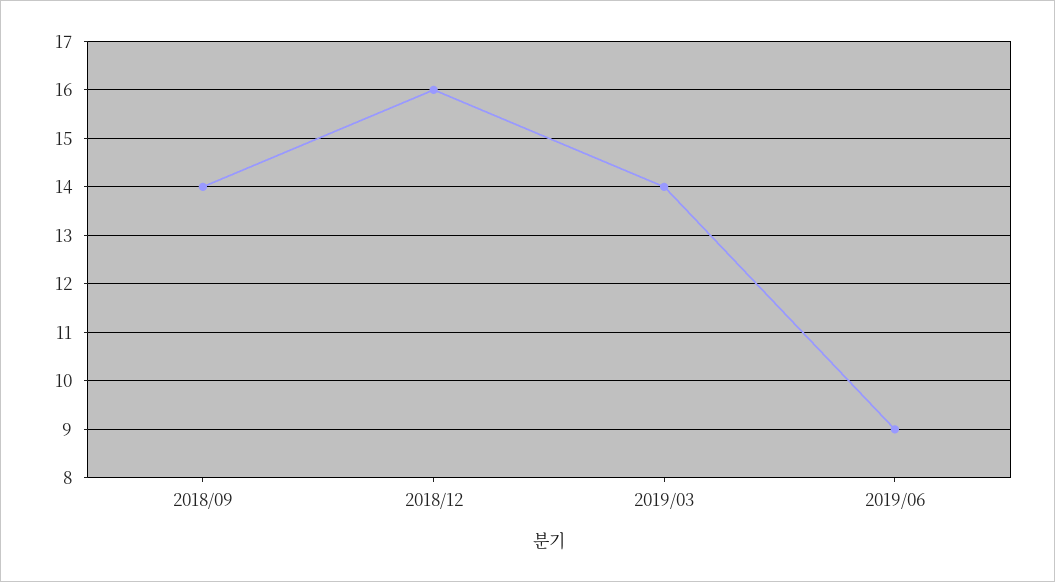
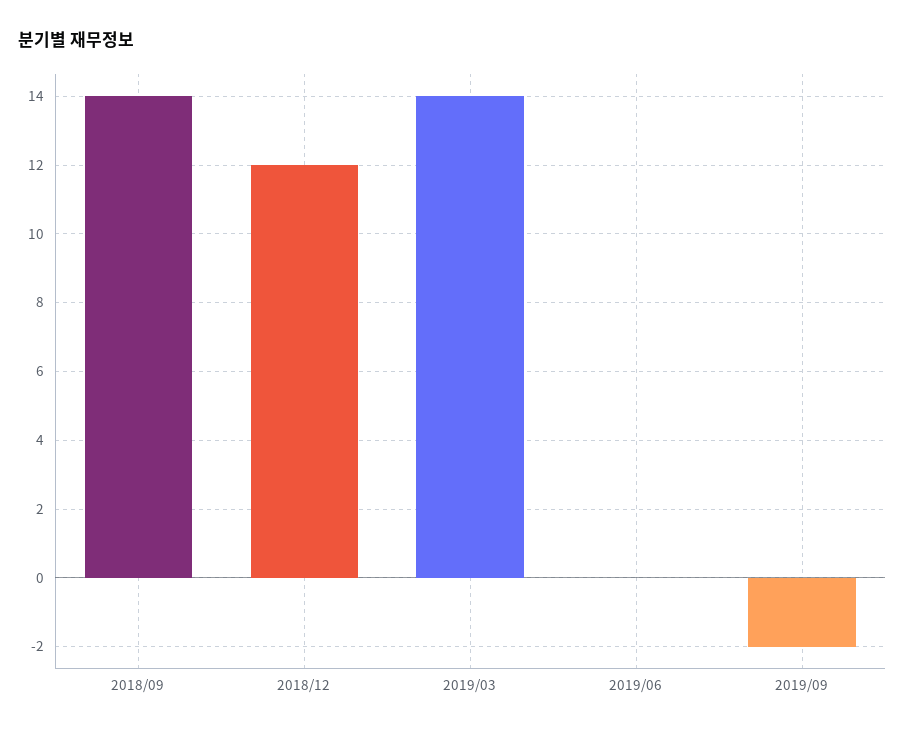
2018/12: 16 -> 12
2019/06: 9 -> 0
2019/09: none -> -2

